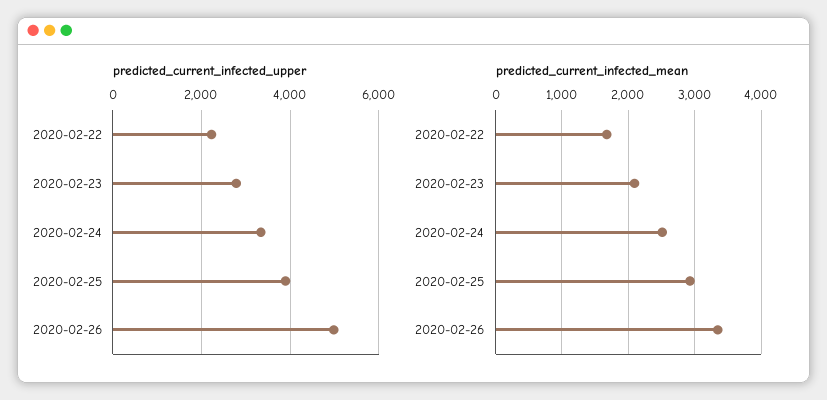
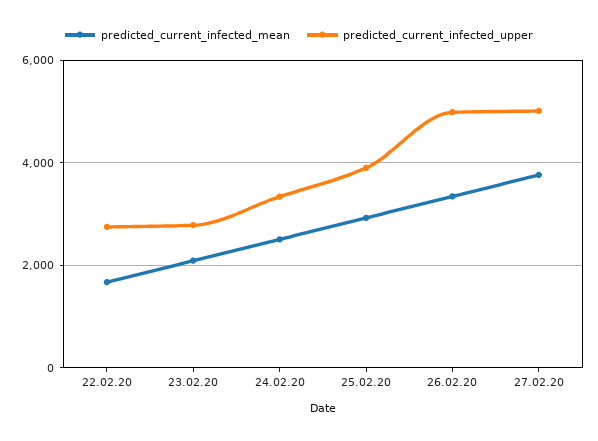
predicted_current_infected_upper, 2020-02-22: 2200 -> 2800
predicted_current_infected_mean, 27.02.20: none -> 3800
predicted_current_infected_upper, 27.02.20: none -> 5000

